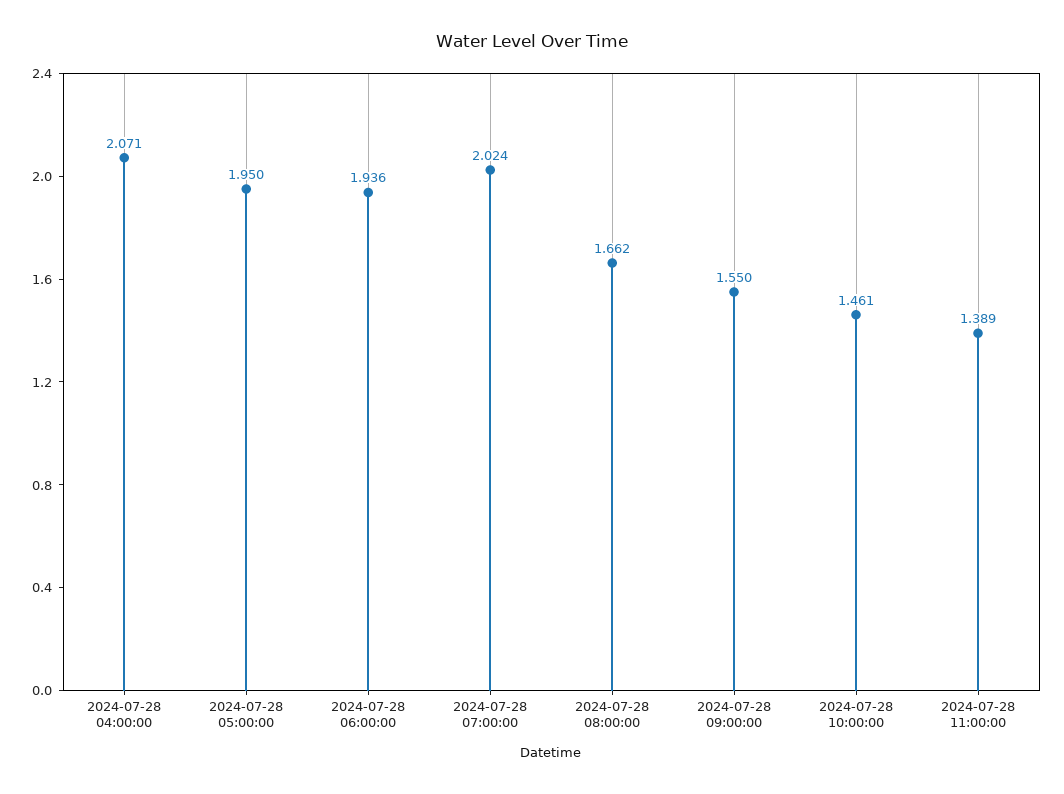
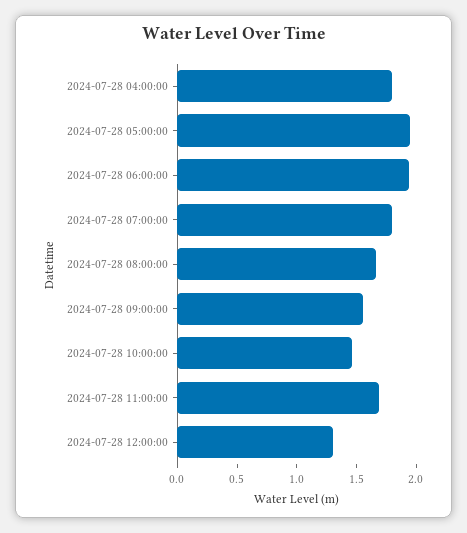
2024-07-28 04:00:00: 2.071 -> 1.8
2024-07-28 07:00:00: 2.024 -> 1.8
2024-07-28 11:00:00: 1.389 -> 1.7
2024-07-28 12:00:00: none -> 1.3

